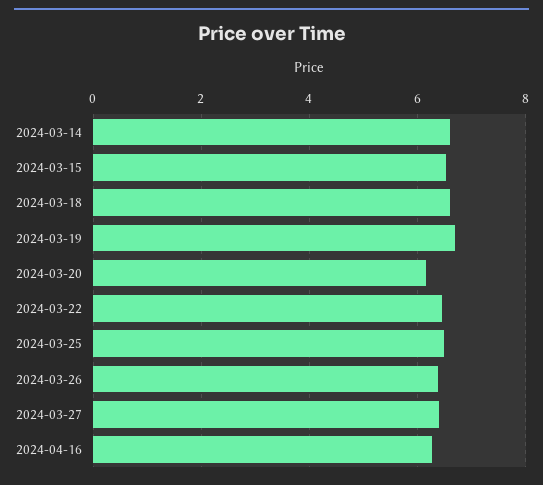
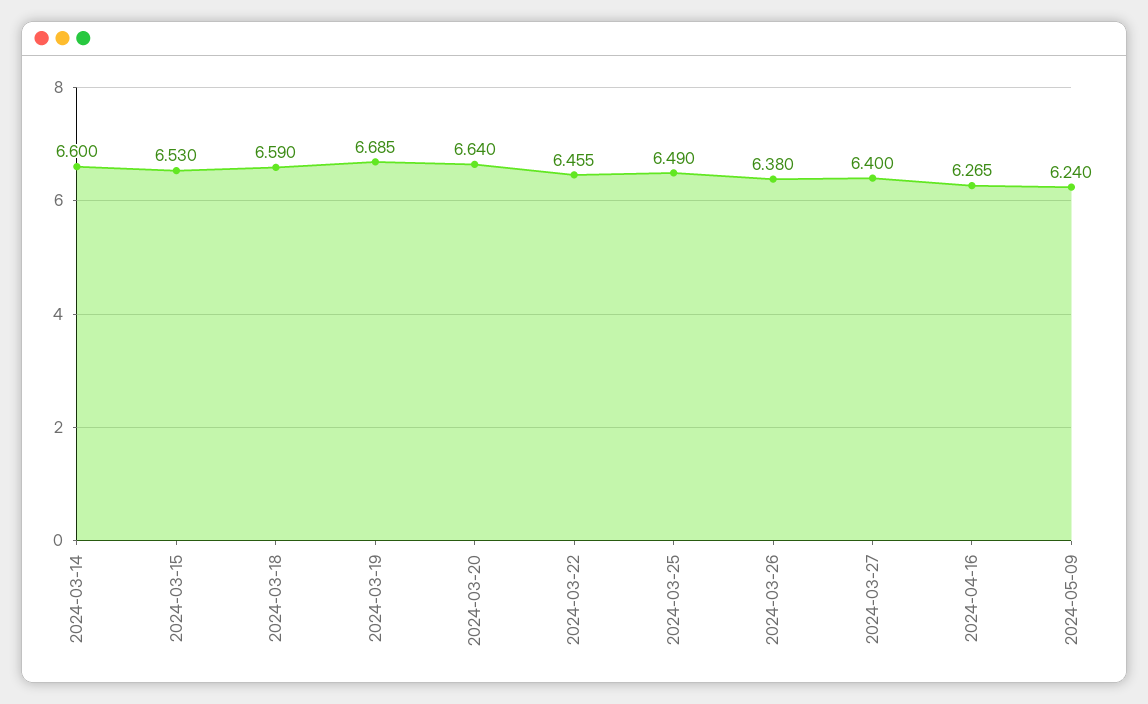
2024-03-20: 6.2 -> 6.64
2024-05-09: none -> 6.24

